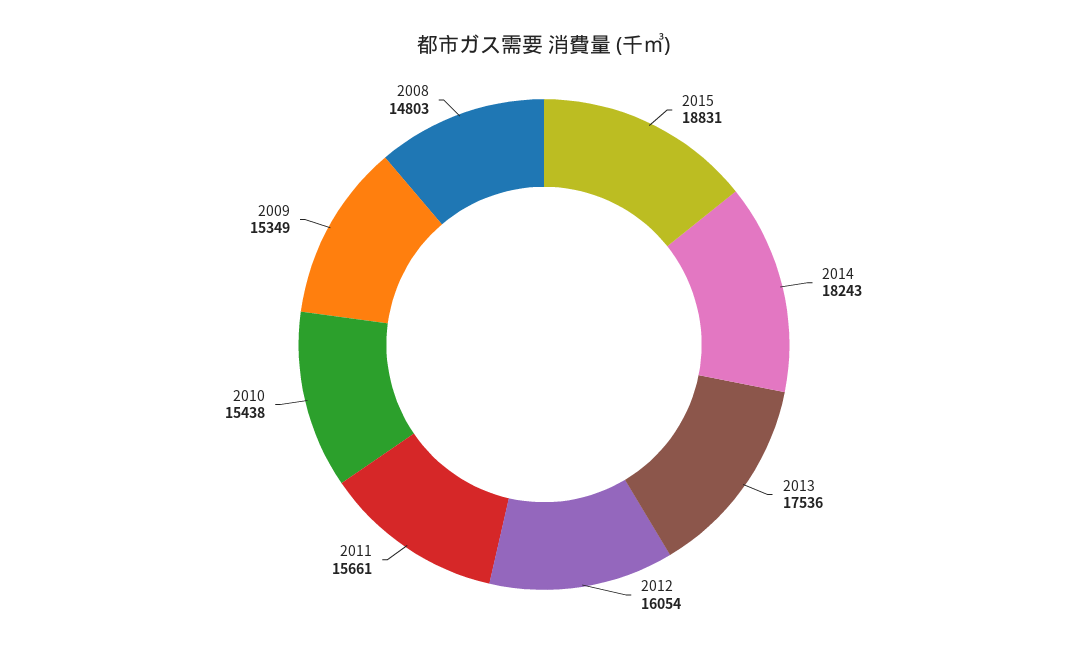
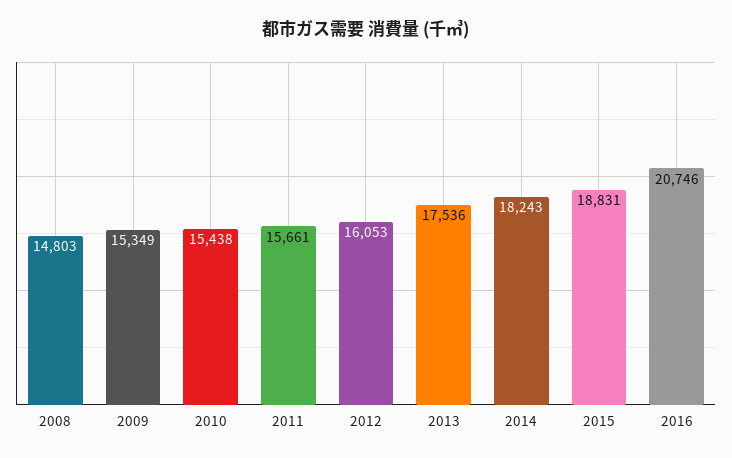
2012: 16054 -> 16053
2016: none -> 20746

